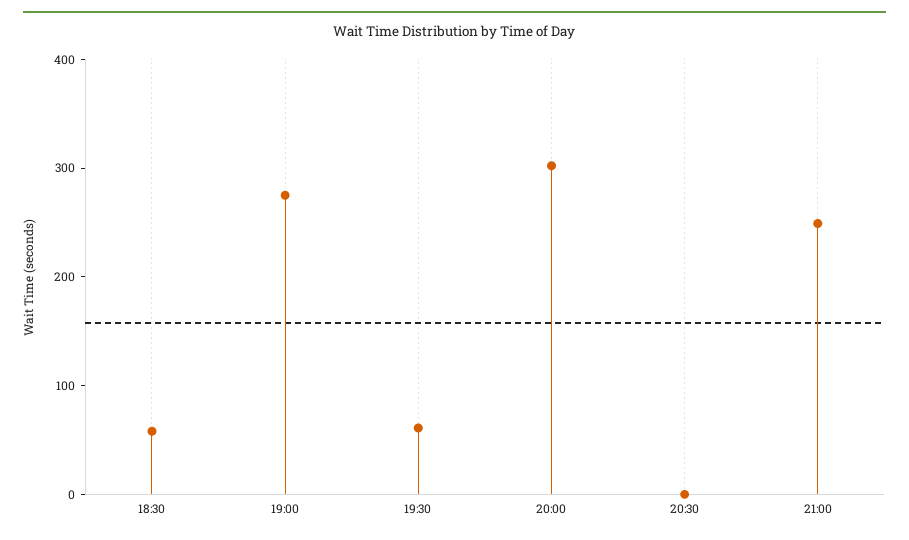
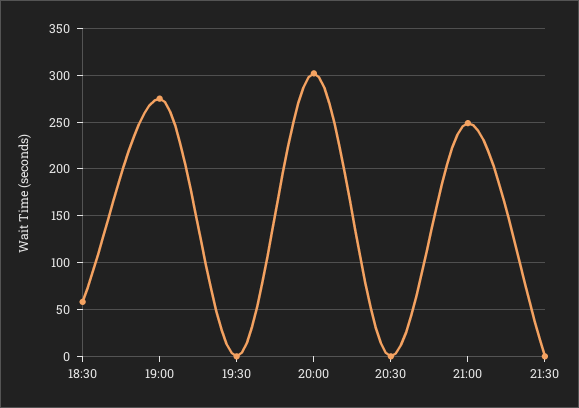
19:30: 60 -> 0
21:30: none -> 0

